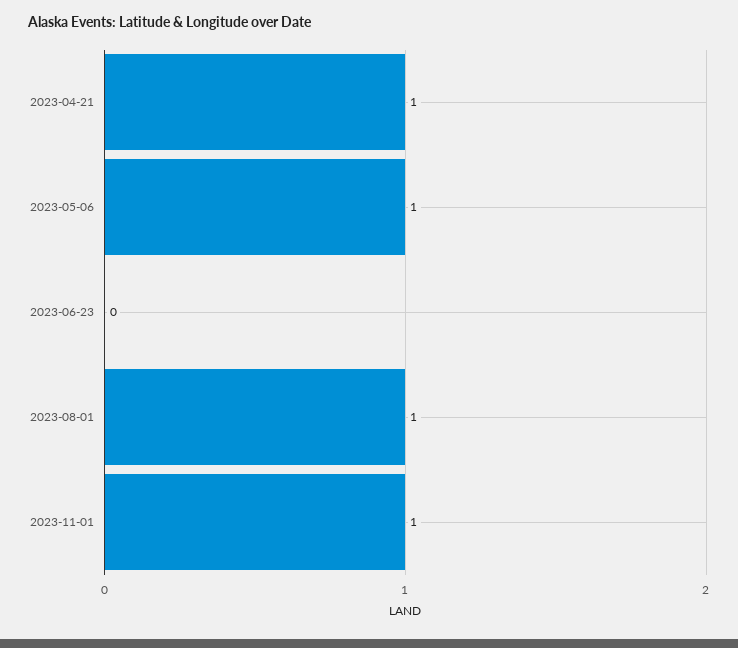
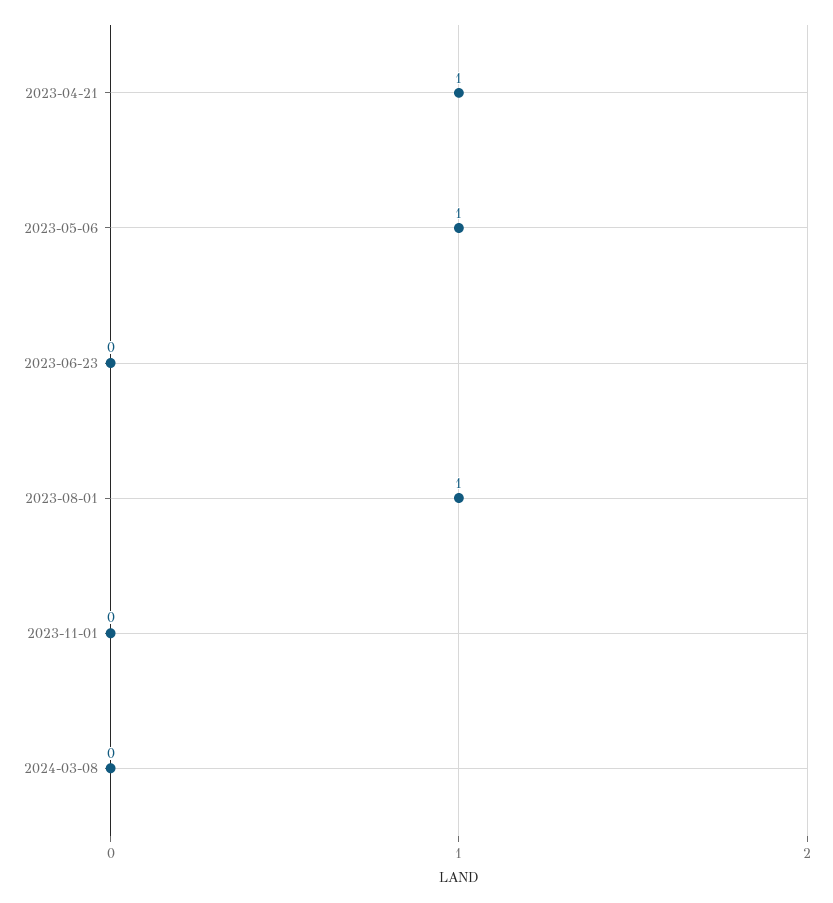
2023-11-01: 1 -> 0
2024-03-08: none -> 0

